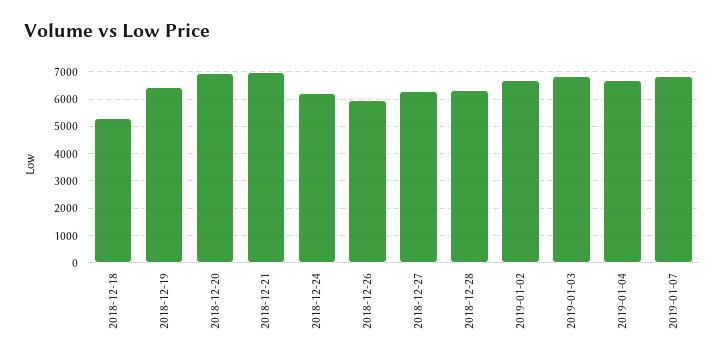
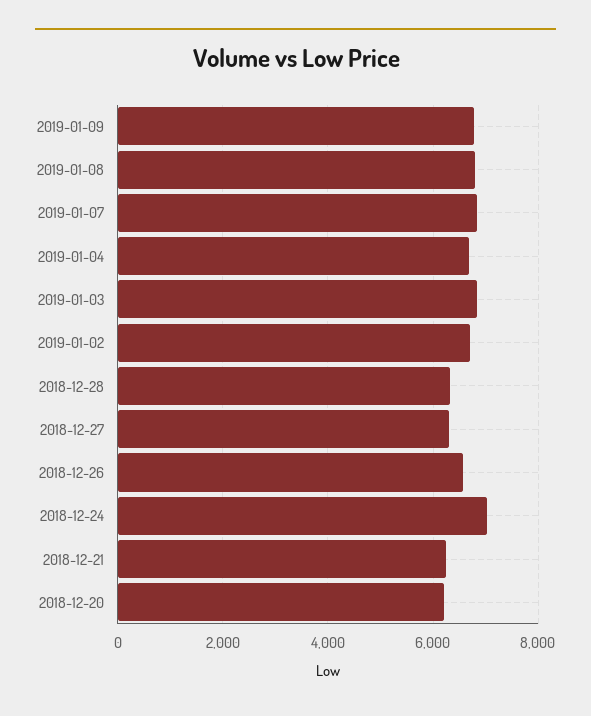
2018-12-18: 5250 -> none
2018-12-19: 6500 -> none
2018-12-20: 7000 -> 6200
2018-12-21: 7000 -> 6200
2018-12-24: 6250 -> 7000
2018-12-26: 6000 -> 6600
2019-01-09: none -> 6800
2019-01-08: none -> 6800

